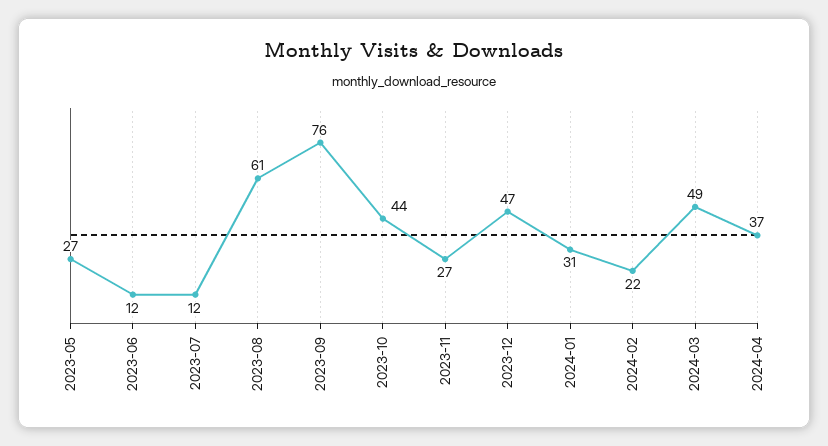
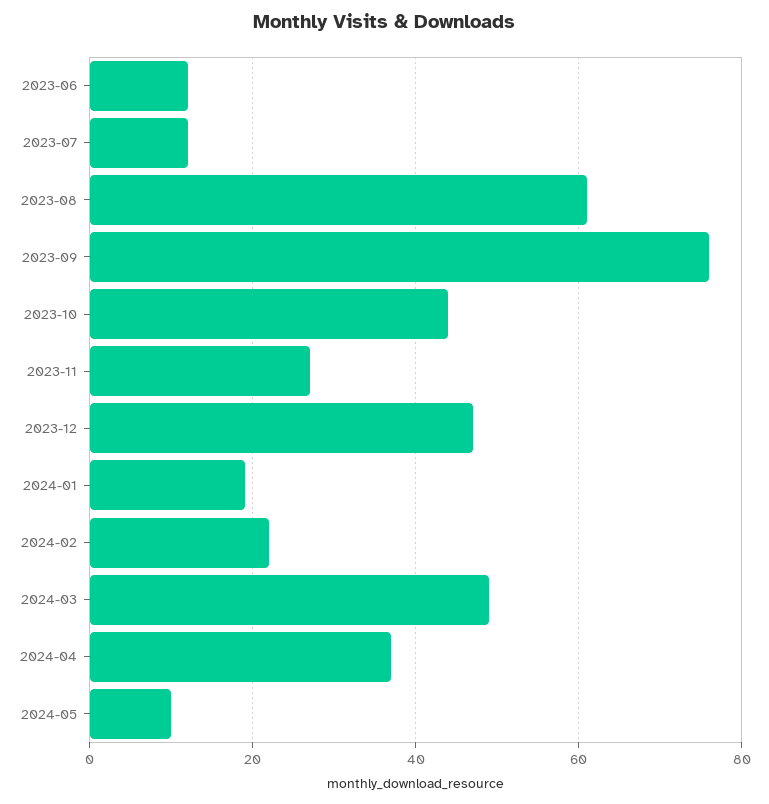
2023-05: 27 -> none
2024-01: 31 -> 20
2024-05: none -> 10

